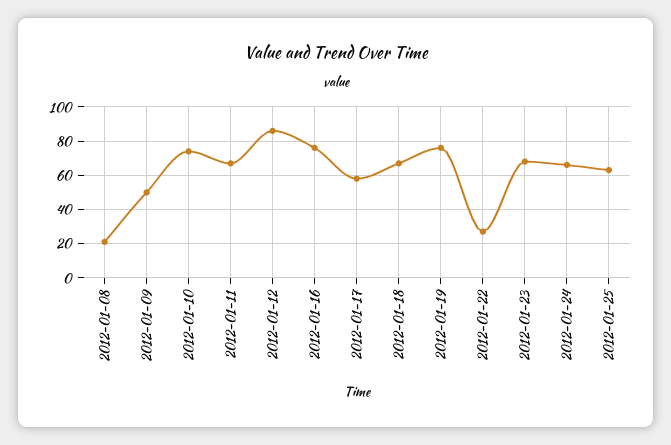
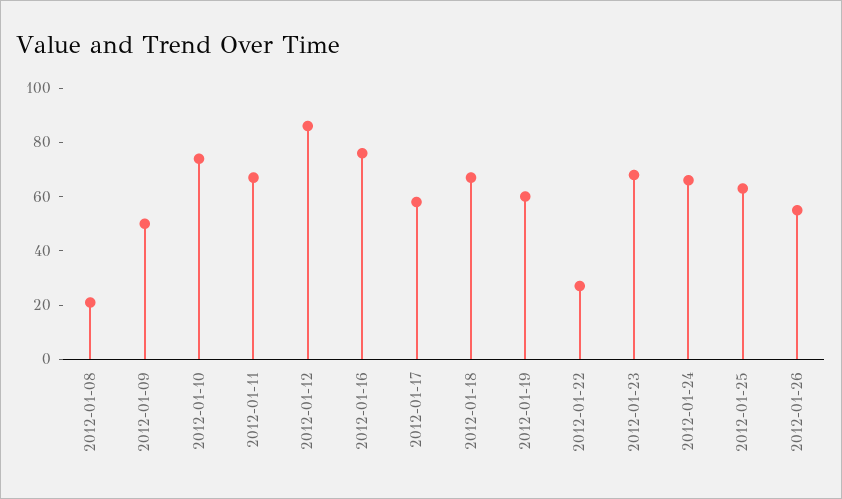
2012-01-19: 75 -> 60
2012-01-26: none -> 55

